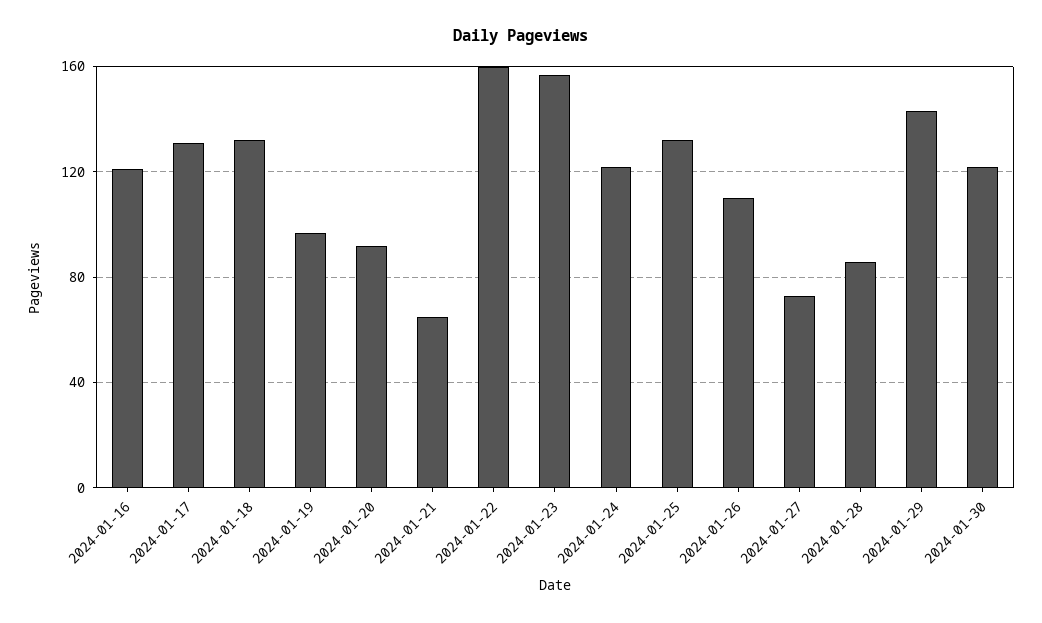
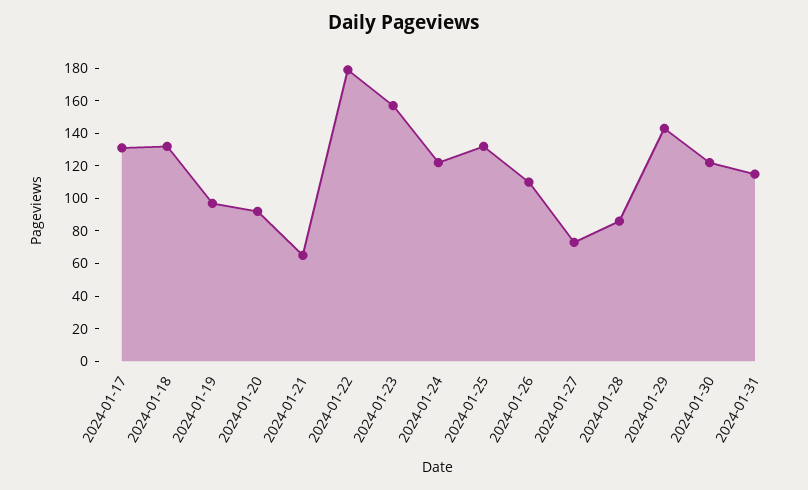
2024-01-16: 120 -> none
2024-01-22: 160 -> 180
2024-01-31: none -> 115

